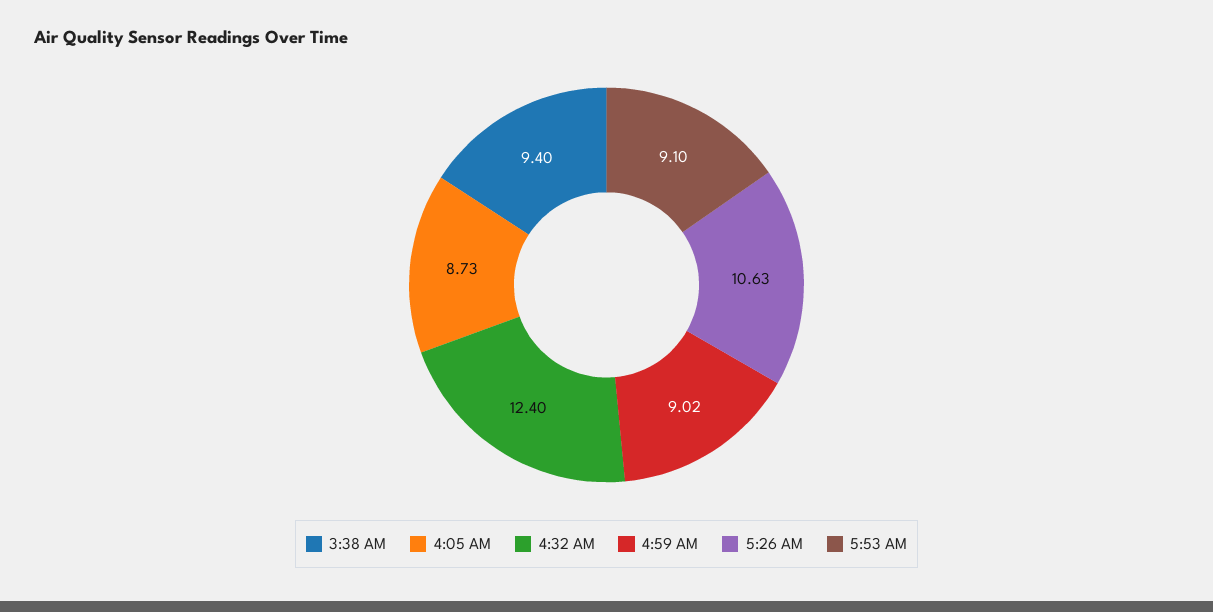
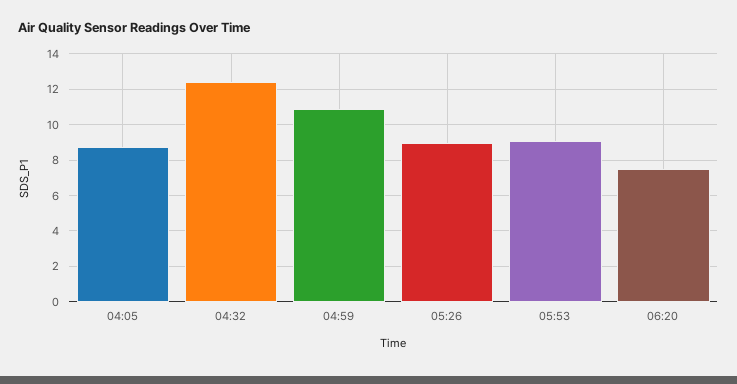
3:38 AM: 9.4 -> none
4:59 AM: 9.02 -> 11
5:26 AM: 10.63 -> 9
06:20: none -> 7.5

